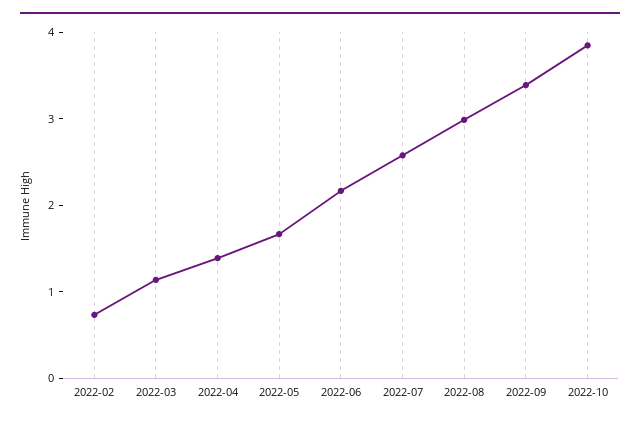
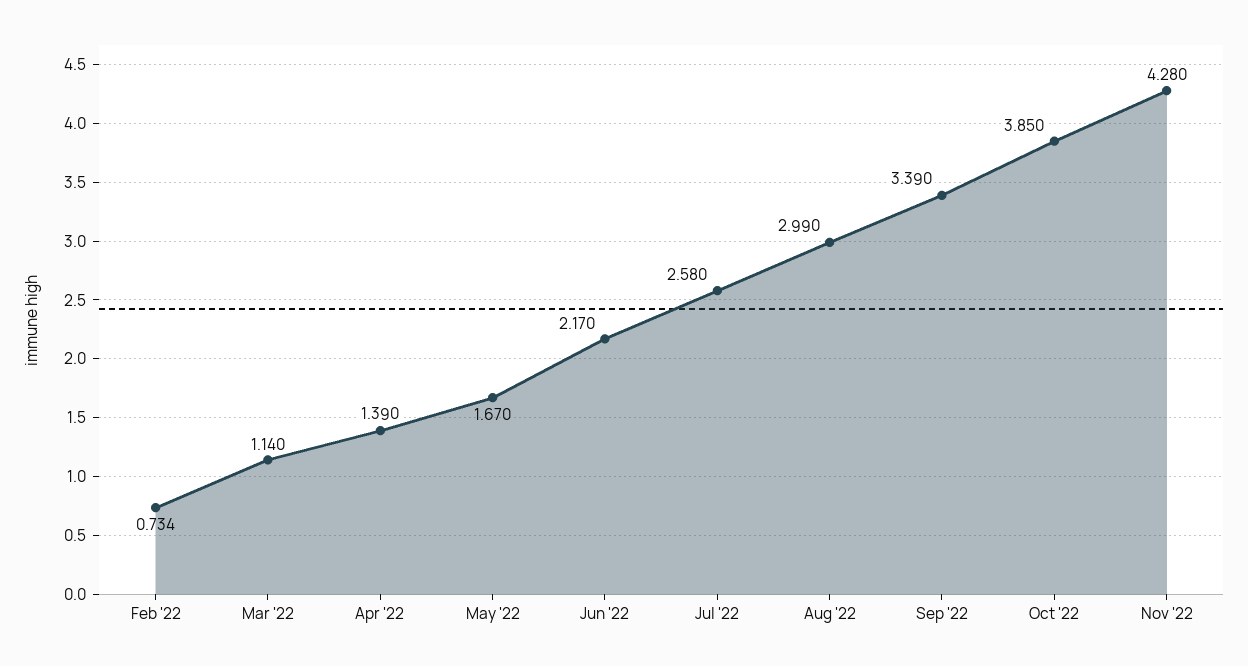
Nov '22: none -> 4.28

